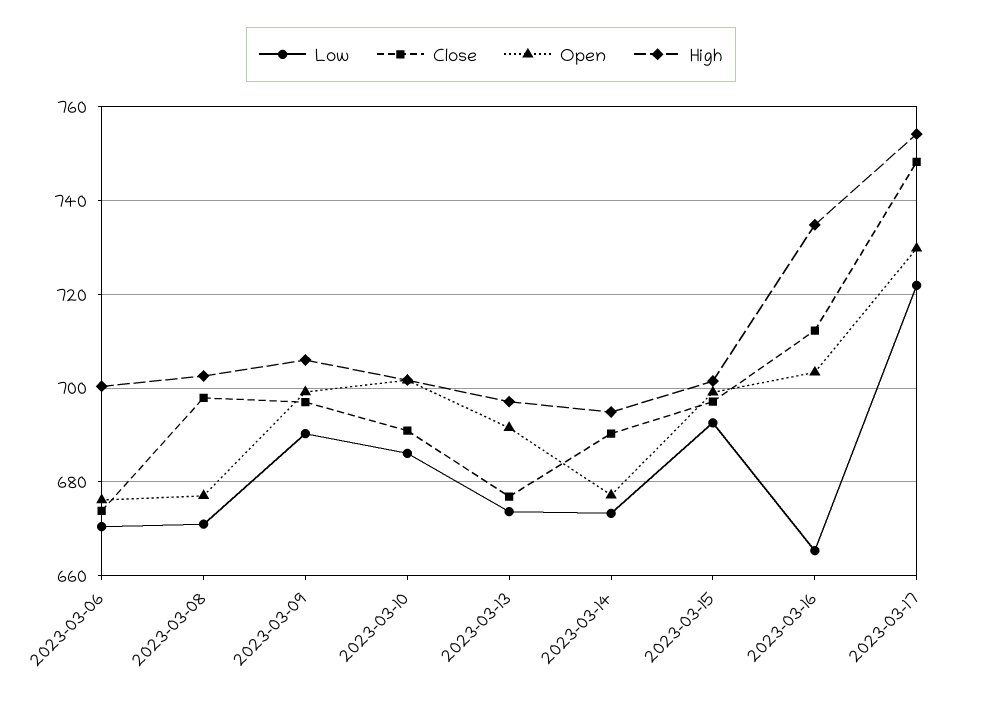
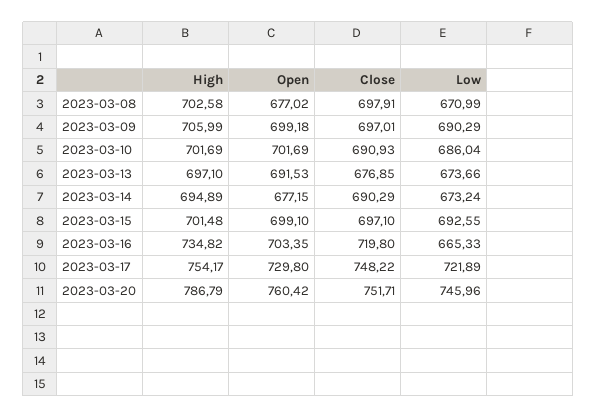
Low, 2023-03-06: 670 -> none
Close, 2023-03-06: 674 -> none
Open, 2023-03-06: 676 -> none
High, 2023-03-06: 700 -> none
Close, 2023-03-16: 712 -> 719.8
High, 2023-03-20: none -> 786.79
Open, 2023-03-20: none -> 760.42
Close, 2023-03-20: none -> 751.71
Low, 2023-03-20: none -> 745.96

